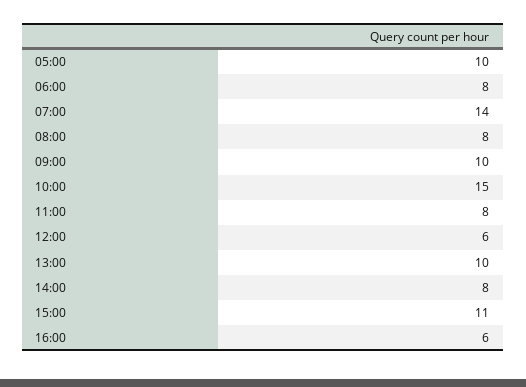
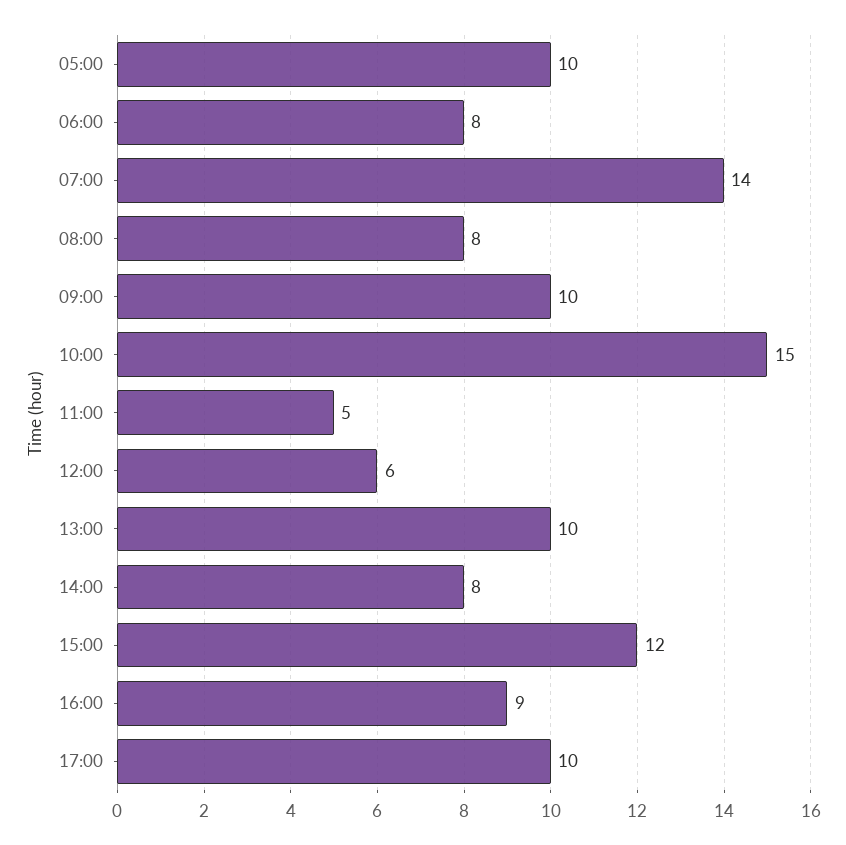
11:00: 8 -> 5
15:00: 11 -> 12
16:00: 6 -> 9
17:00: none -> 10

